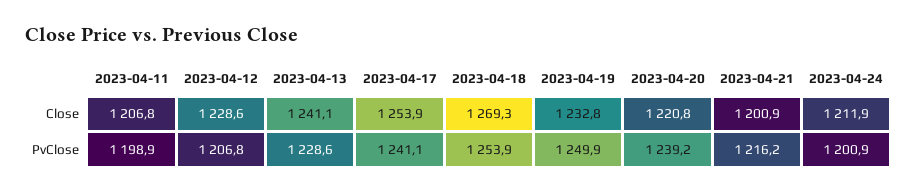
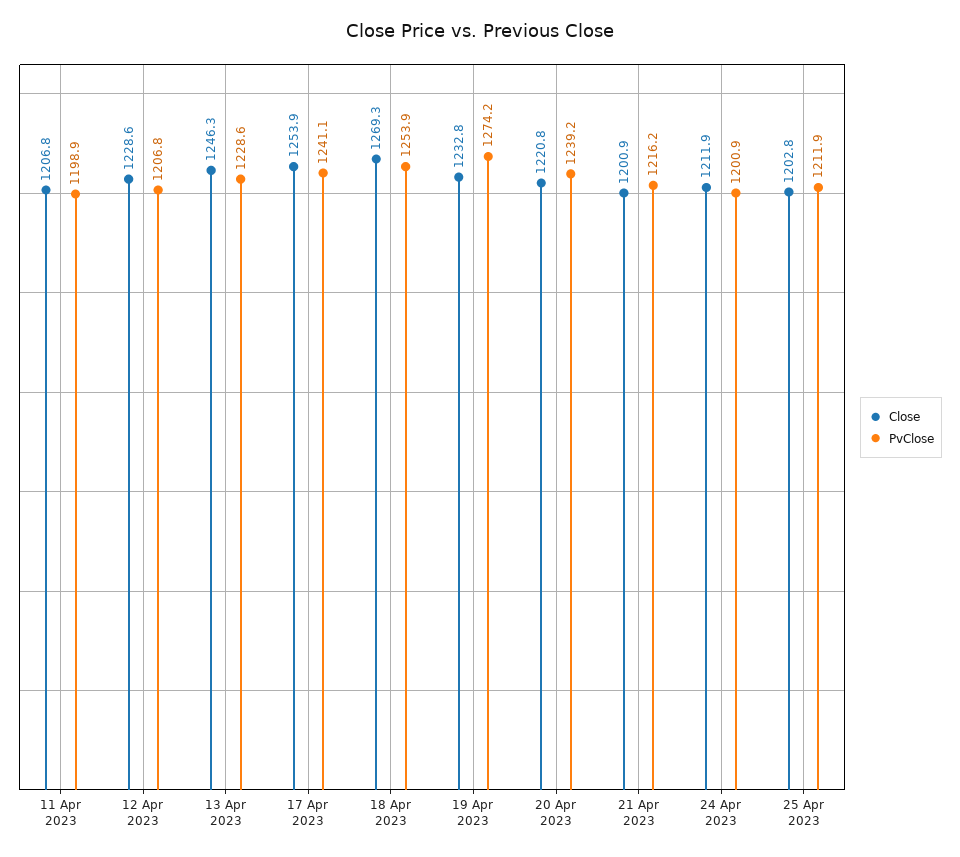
Close, 2023-04-13: 1241.1 -> 1246.3
PvClose, 2023-04-19: 1249.9 -> 1274.2
Close, 25 Apr 2023: none -> 1202.8
PvClose, 25 Apr 2023: none -> 1211.9

